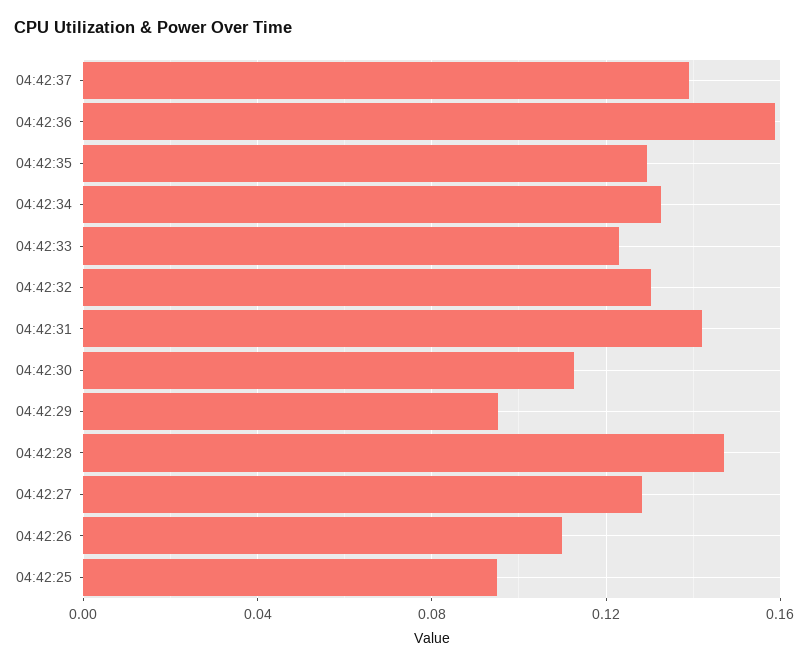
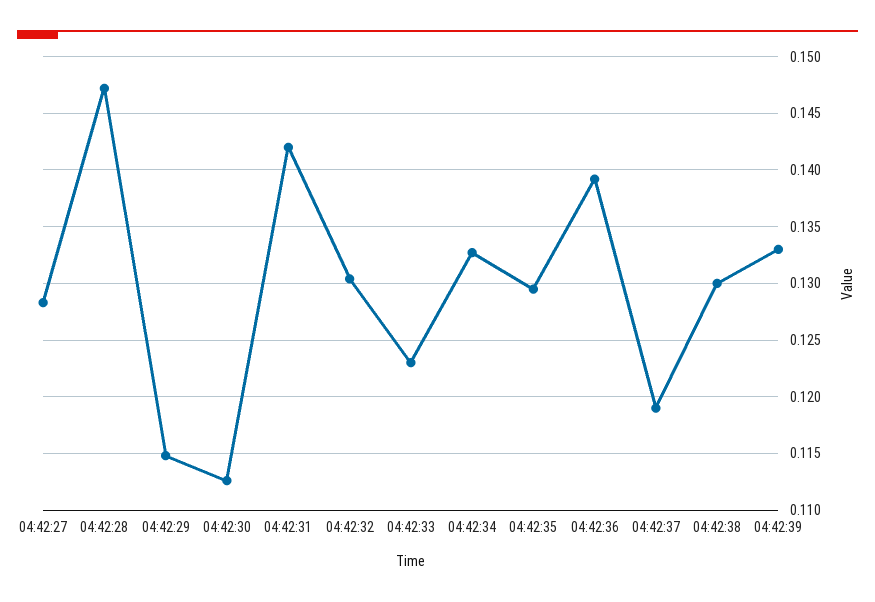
04:42:37: 0.14 -> 0.119
04:42:36: 0.16 -> 0.139
04:42:29: 0.095 -> 0.115
04:42:26: 0.11 -> none
04:42:25: 0.095 -> none
04:42:38: none -> 0.13
04:42:39: none -> 0.133

